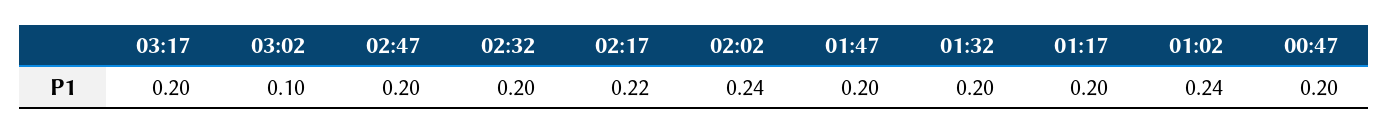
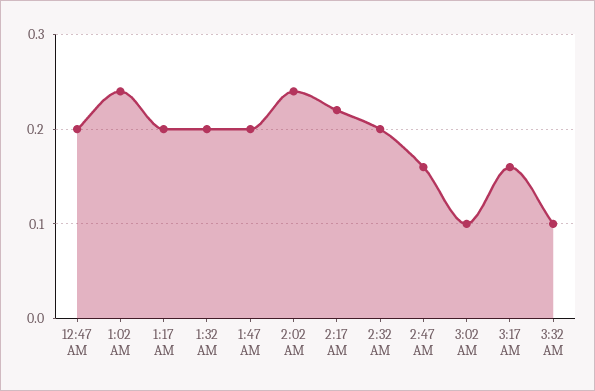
03:17: 0.2 -> 0.16
02:47: 0.2 -> 0.16
3:32 AM: none -> 0.1

